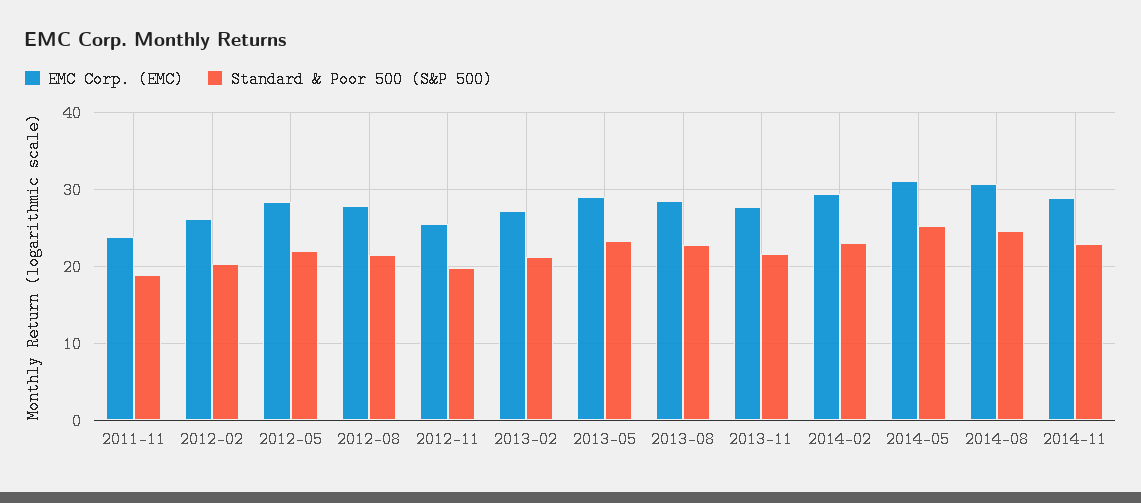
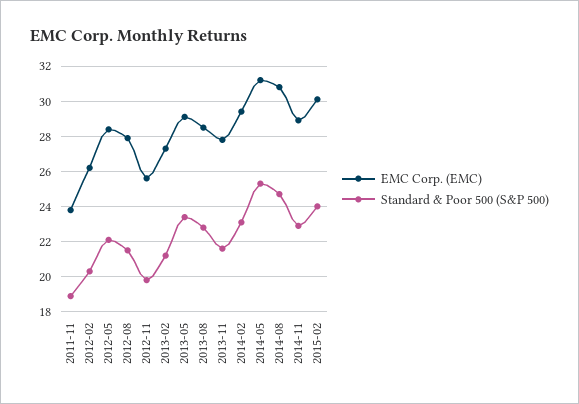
EMC Corp. (EMC), 2015-02: none -> 30
Standard & Poor 500 (S&P 500), 2015-02: none -> 24

